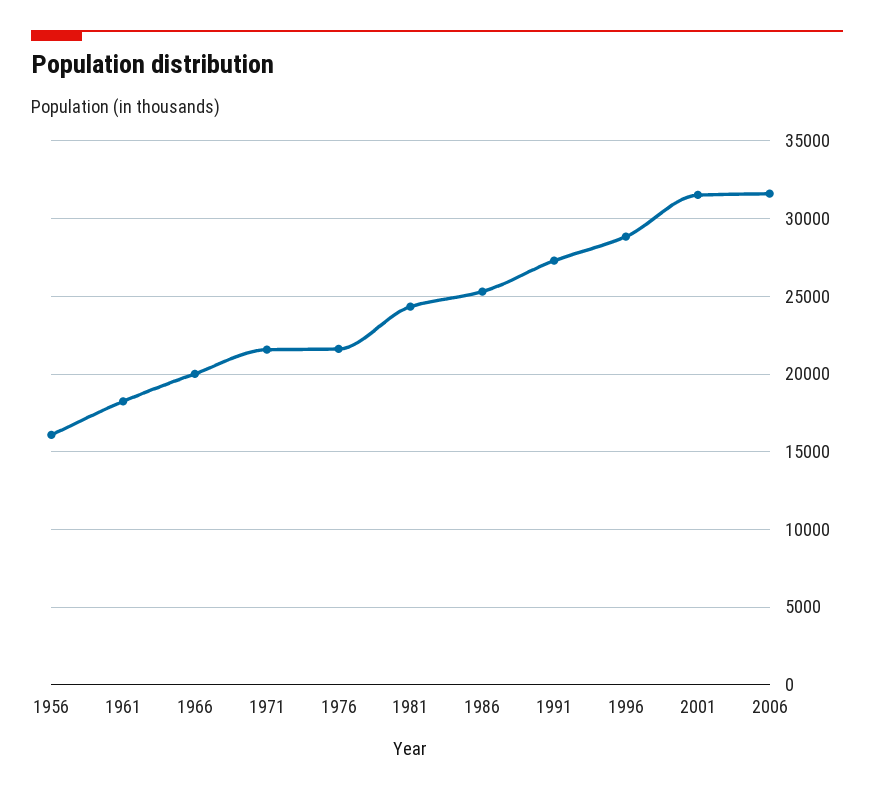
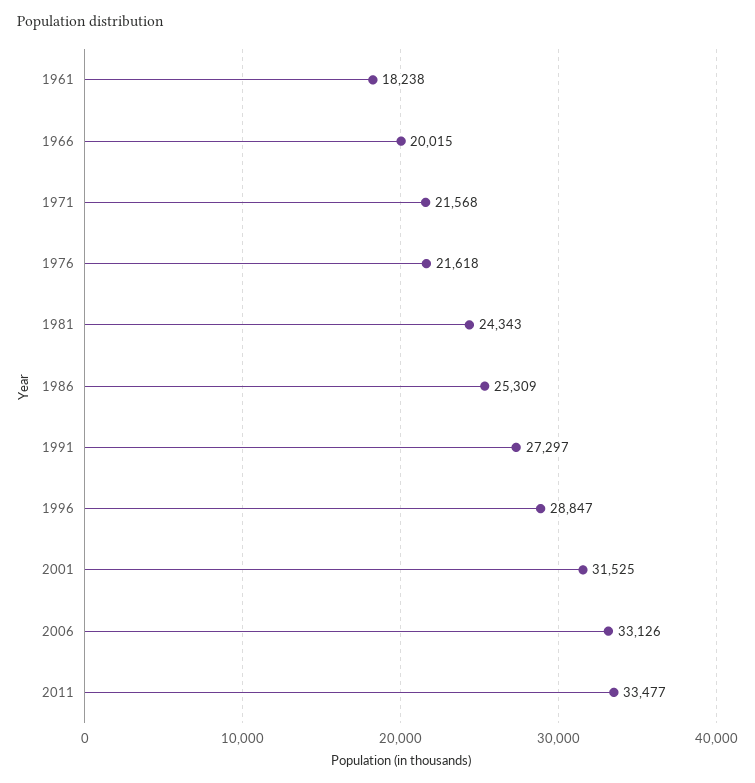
1956: 16000 -> none
2006: 31500 -> 33126
2011: none -> 33477

